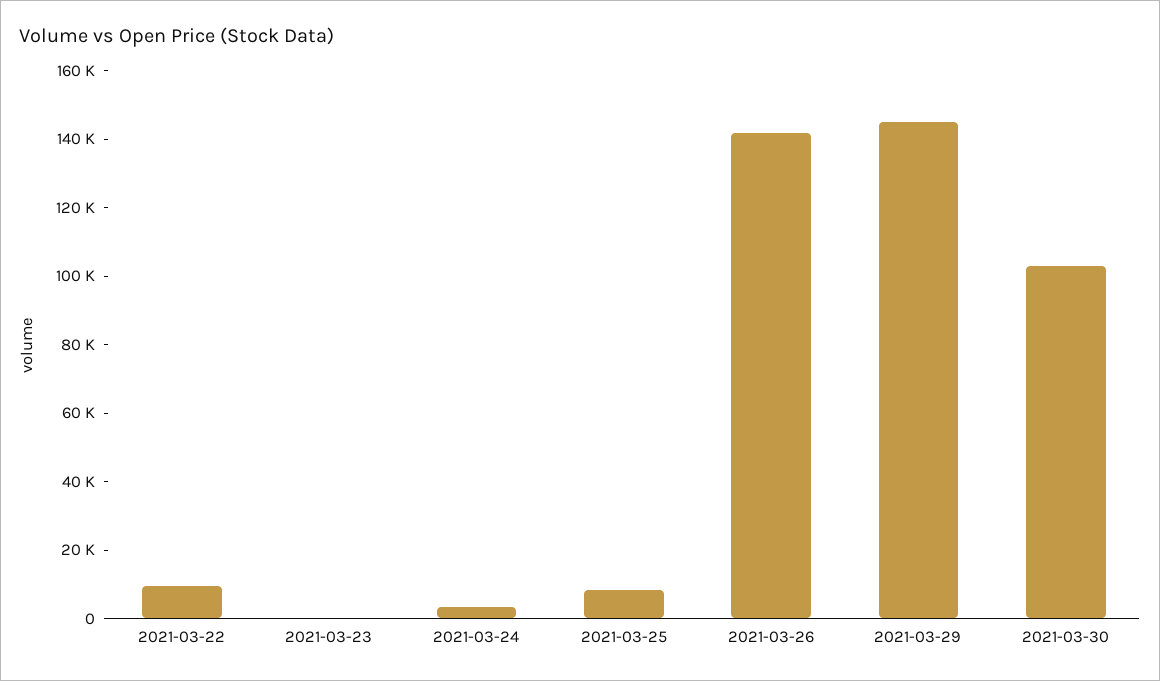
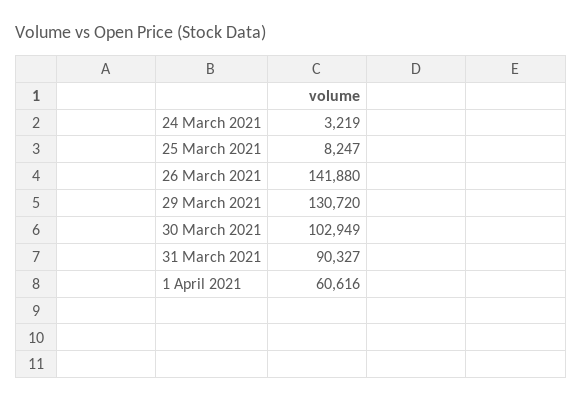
2021-03-22: 10000 -> none
2021-03-23: 0 -> none
2021-03-29: 145000 -> 130720
31 March 2021: none -> 90327
1 April 2021: none -> 60616

